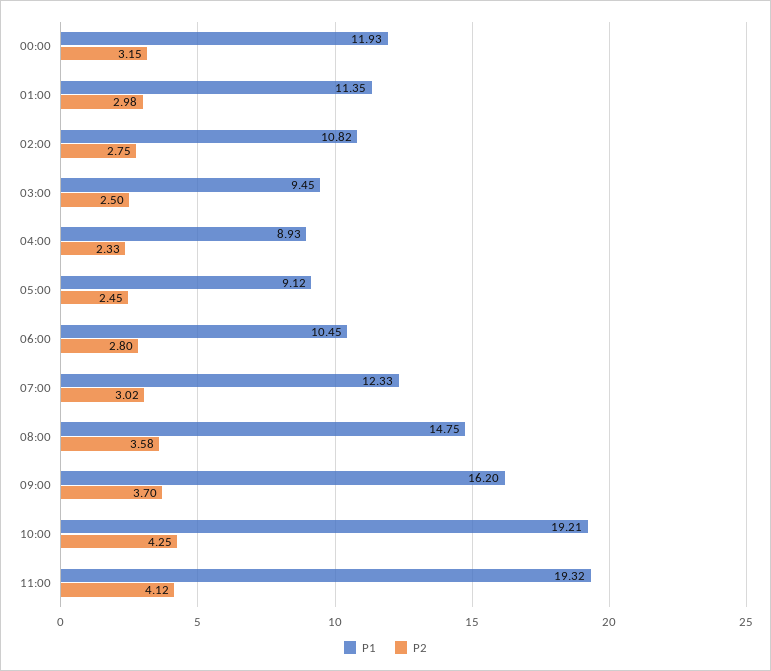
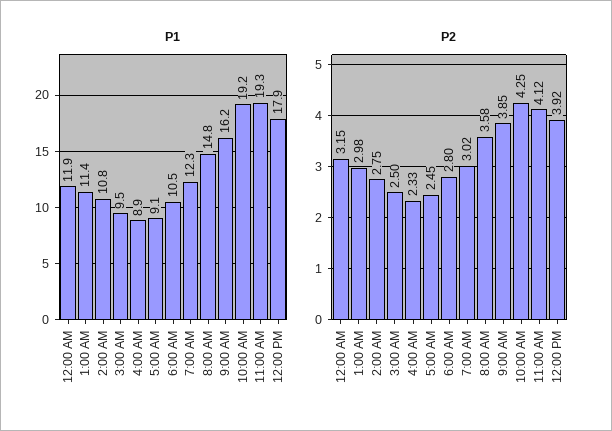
P2, 09:00: 3.7 -> 3.85
P1, 12:00 PM: none -> 17.9
P2, 12:00 PM: none -> 3.92

